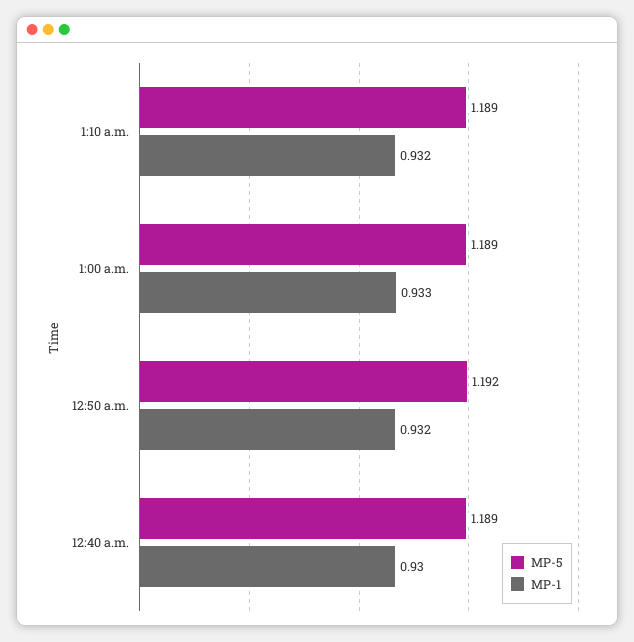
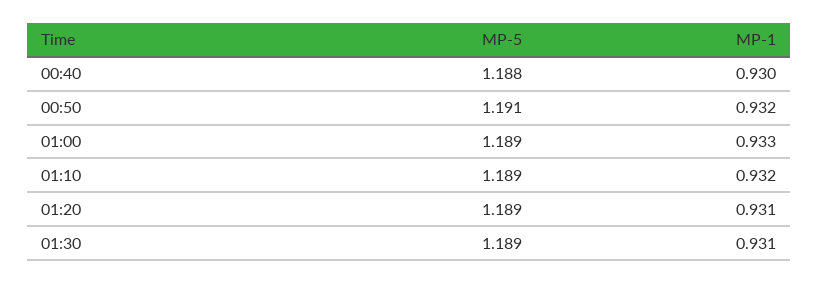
MP-5, 12:50 a.m.: 1.192 -> 1.191
MP-5, 12:40 a.m.: 1.189 -> 1.188
MP-5, 01:20: none -> 1.189
MP-1, 01:20: none -> 0.931
MP-5, 01:30: none -> 1.189
MP-1, 01:30: none -> 0.931

